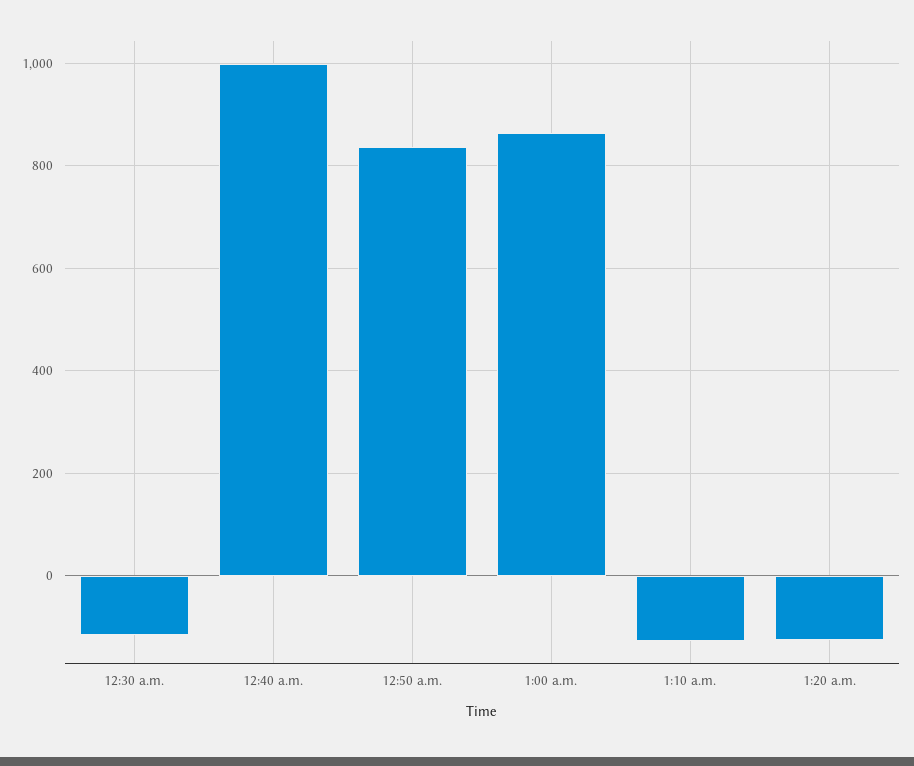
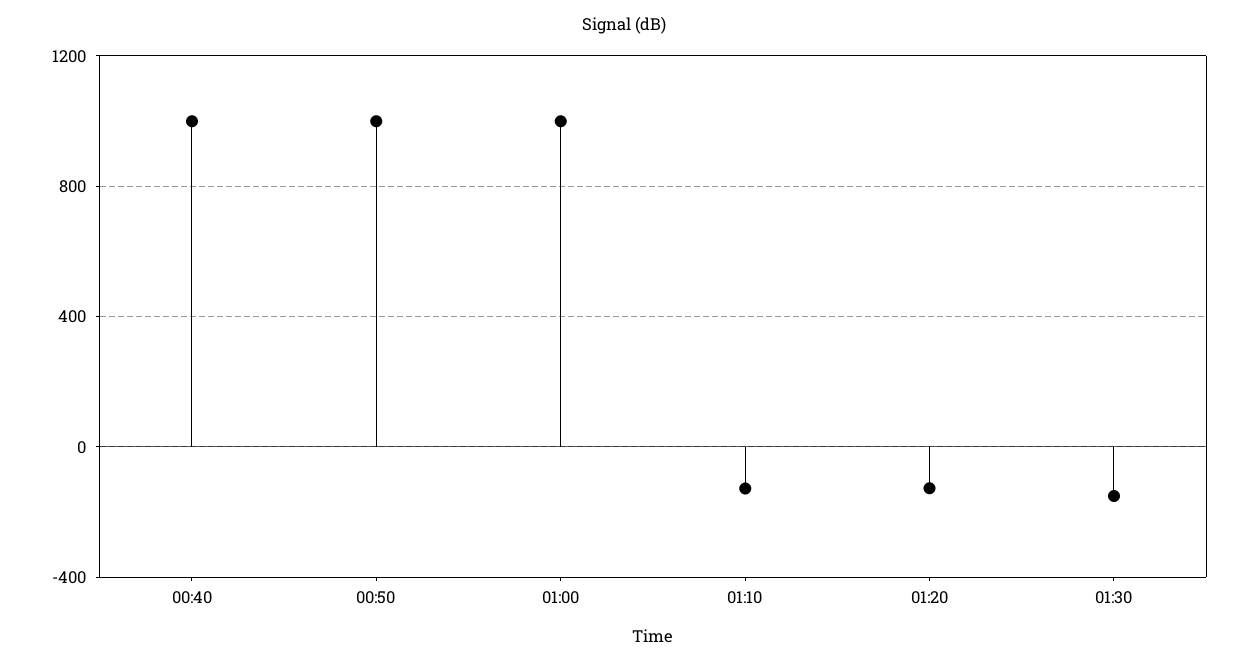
12:30 a.m.: -120 -> none
12:50 a.m.: 840 -> 1000
1:00 a.m.: 860 -> 1000
01:30: none -> -150

